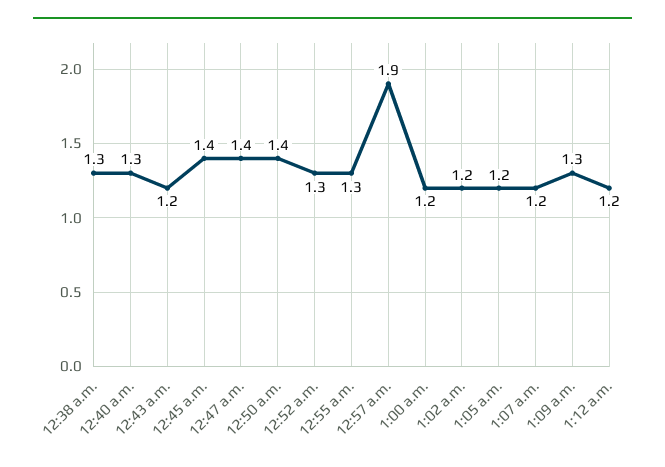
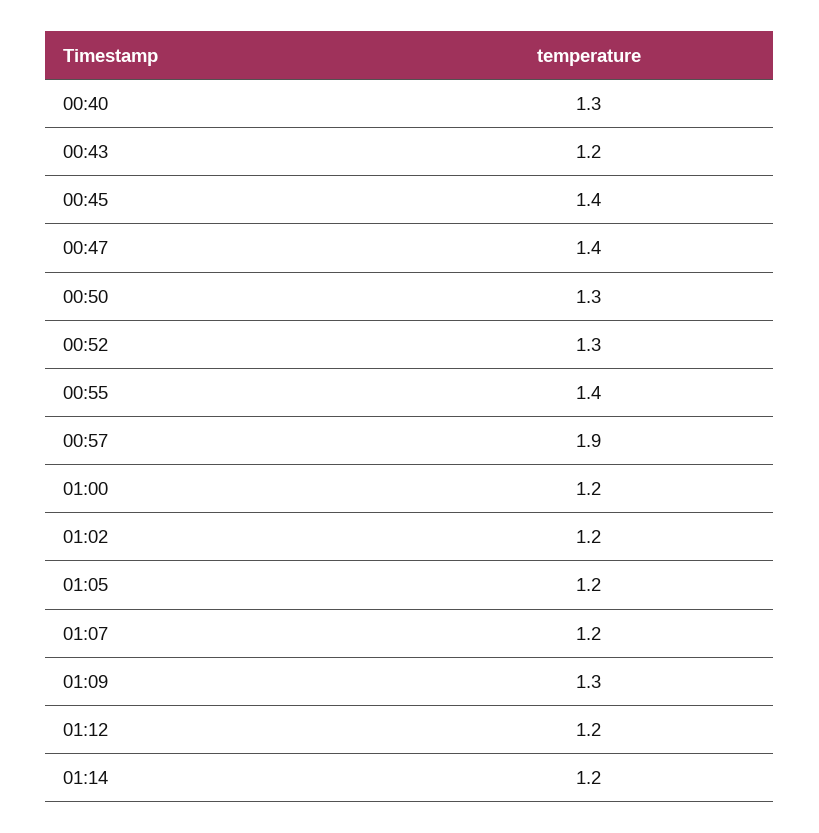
12:38 a.m.: 1.3 -> none
12:50 a.m.: 1.4 -> 1.3
12:55 a.m.: 1.3 -> 1.4
01:14: none -> 1.2

